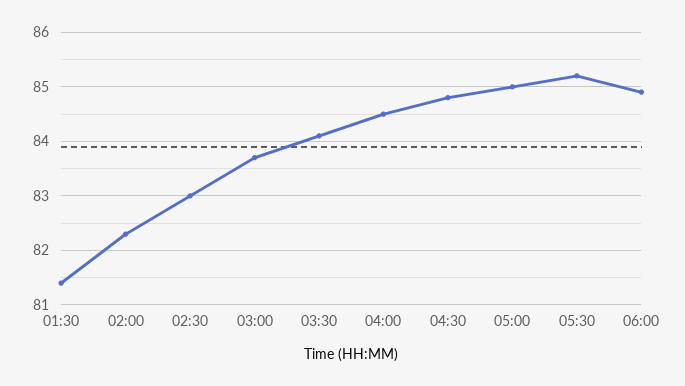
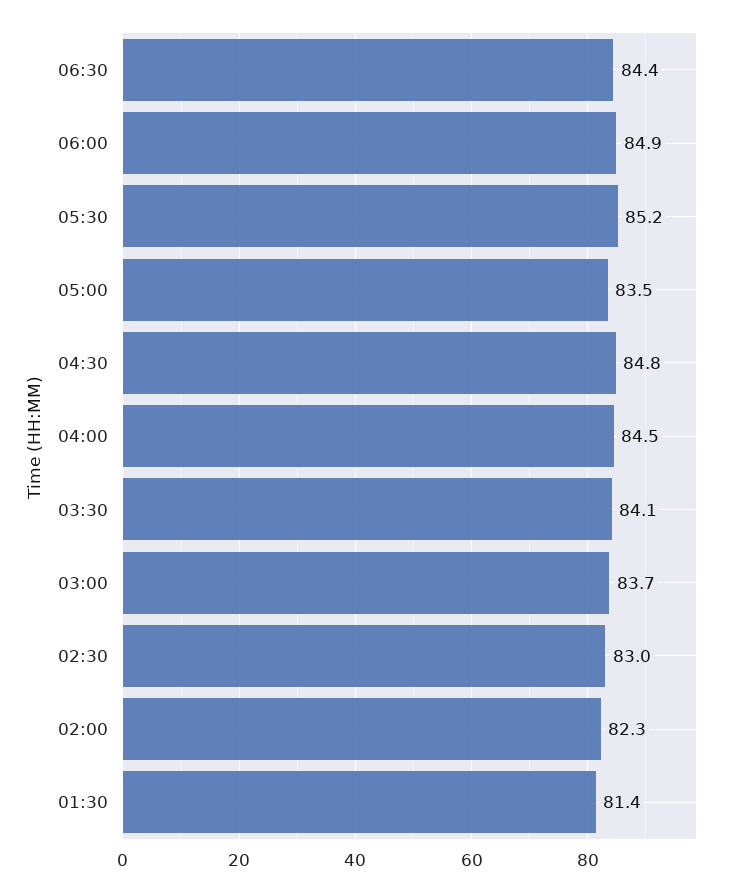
05:00: 85 -> 83.5
06:30: none -> 84.4

